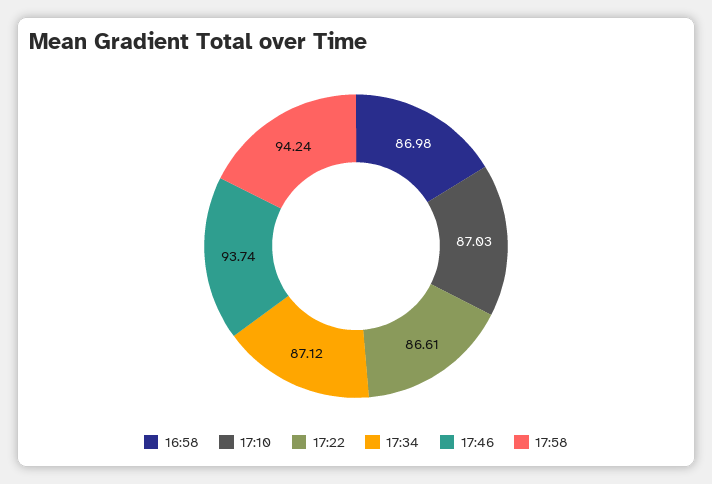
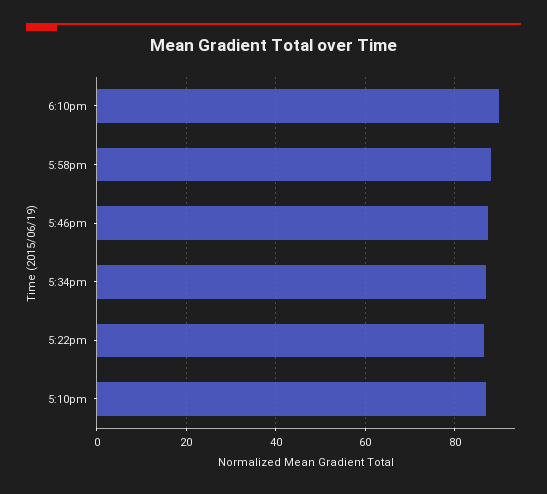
16:58: 86.98 -> none
17:46: 93.74 -> 88
17:58: 94.24 -> 88
6:10pm: none -> 90

